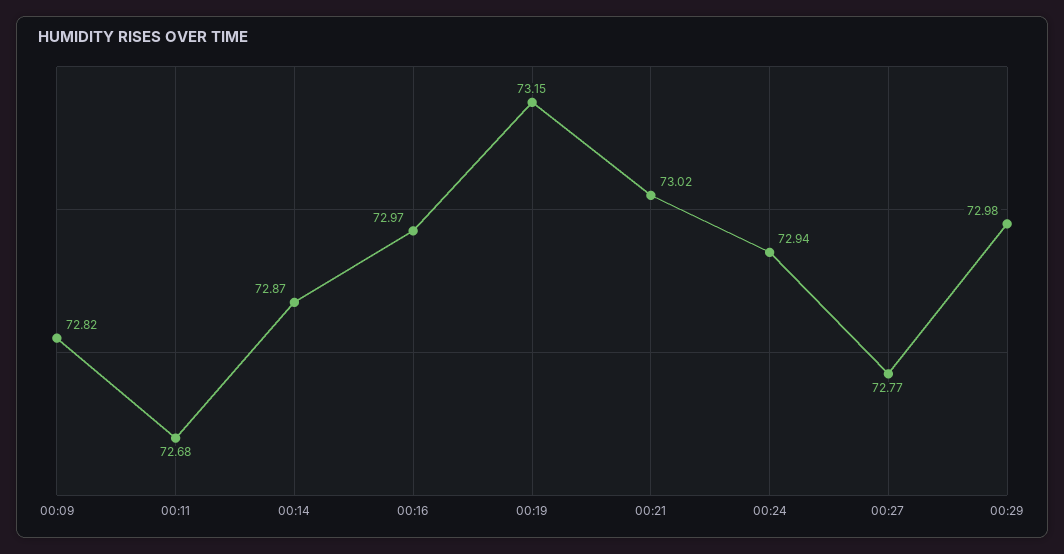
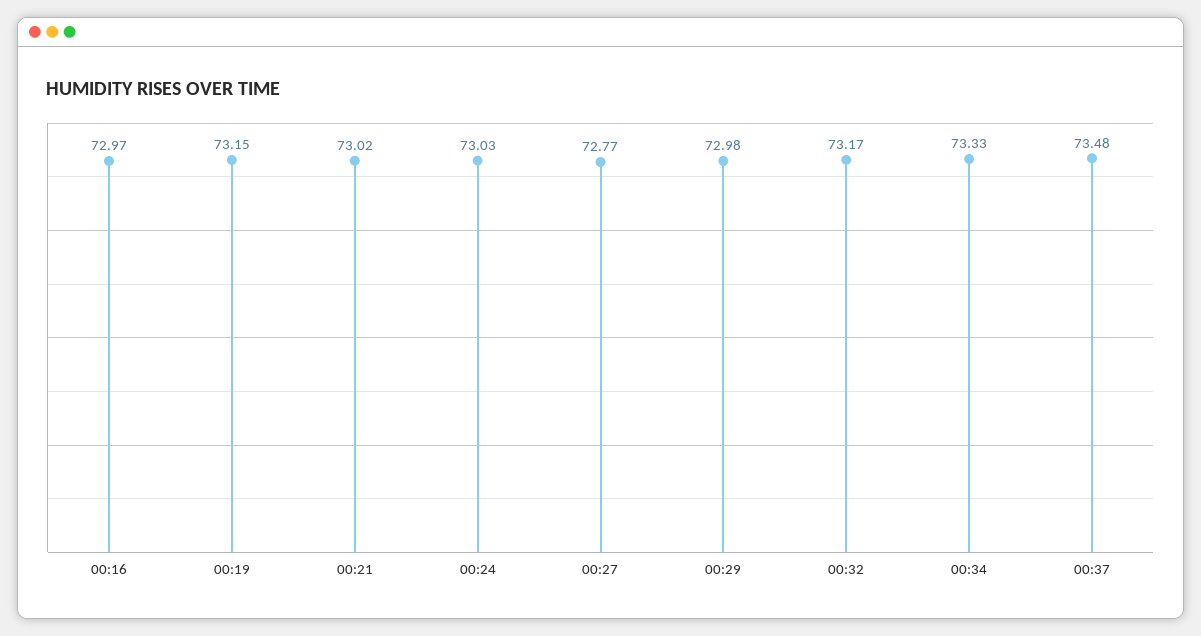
00:09: 72.82 -> none
00:11: 72.68 -> none
00:14: 72.87 -> none
00:24: 72.94 -> 73.03
00:32: none -> 73.17
00:34: none -> 73.33
00:37: none -> 73.48

